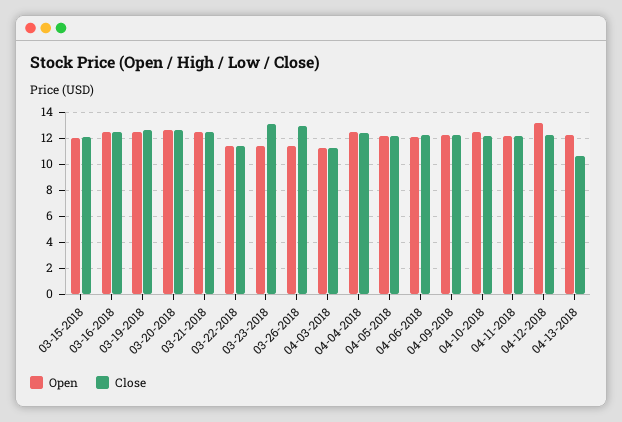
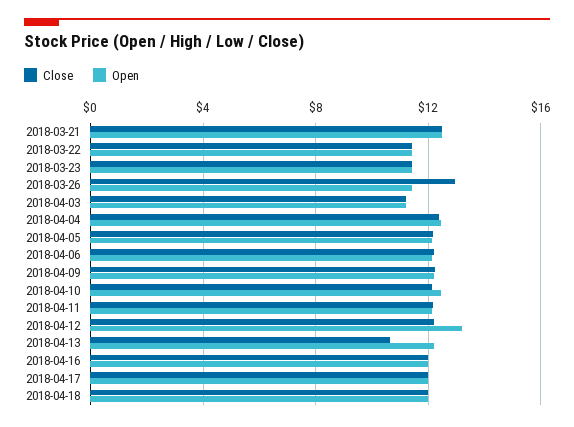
Open, 03-15-2018: 12 -> none
Close, 03-15-2018: 12 -> none
Open, 03-16-2018: 12.5 -> none
Close, 03-16-2018: 12.5 -> none
Open, 03-19-2018: 12.5 -> none
Close, 03-19-2018: 12.5 -> none
Open, 03-20-2018: 12.5 -> none
Close, 03-20-2018: 12.5 -> none
Close, 03-23-2018: 13 -> 11.5
Close, 2018-04-16: none -> 12
Open, 2018-04-16: none -> 12
Close, 2018-04-17: none -> 12
Open, 2018-04-17: none -> 12
Close, 2018-04-18: none -> 12
Open, 2018-04-18: none -> 12

